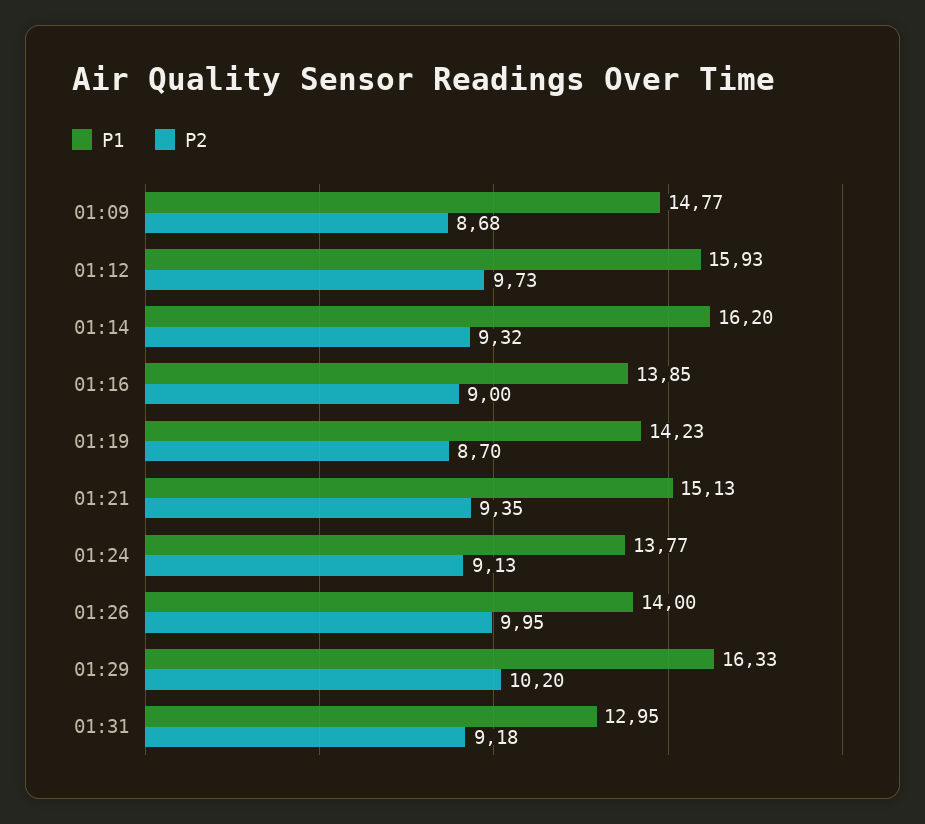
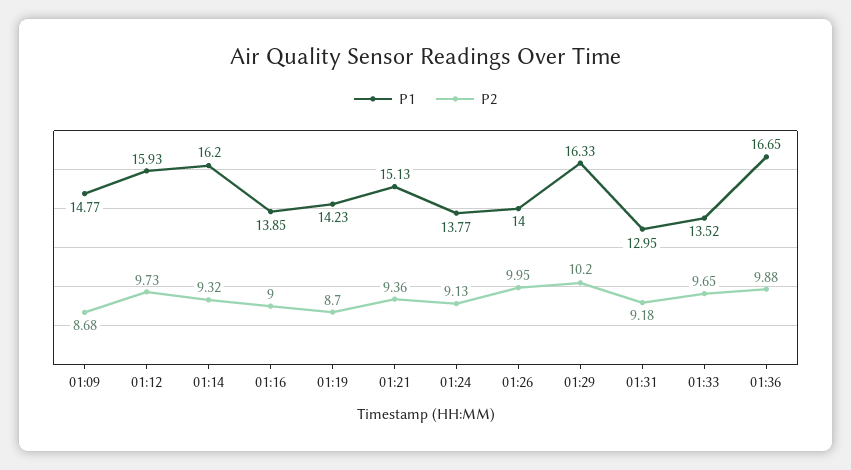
P2, 01:21: 9.35 -> 9.36
P1, 01:33: none -> 13.52
P2, 01:33: none -> 9.65
P1, 01:36: none -> 16.65
P2, 01:36: none -> 9.88

